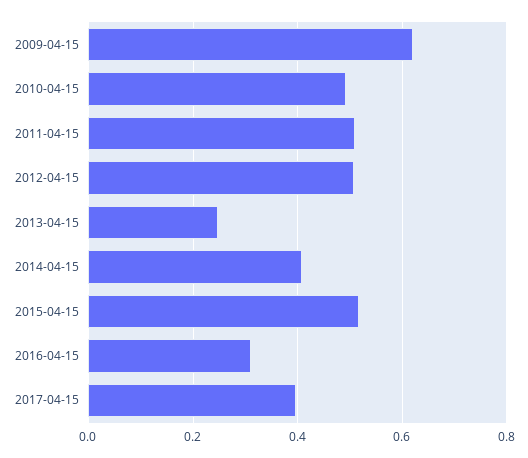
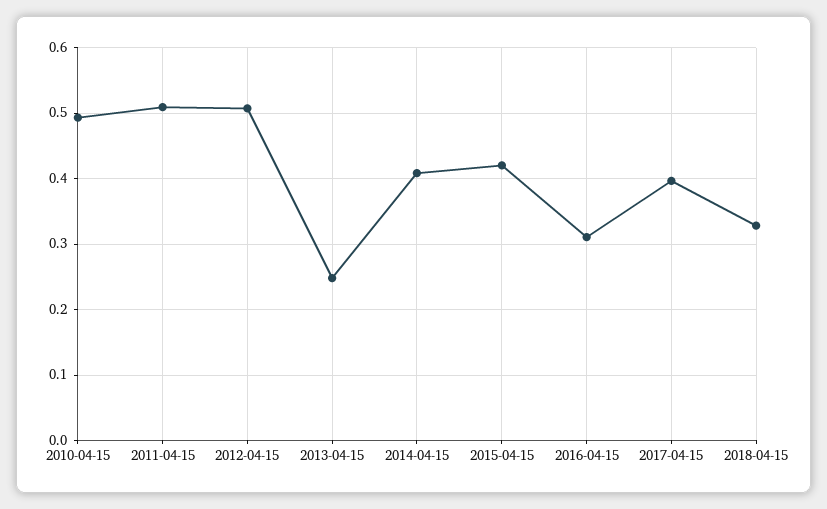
2009-04-15: 0.62 -> none
2015-04-15: 0.52 -> 0.42
2018-04-15: none -> 0.33

